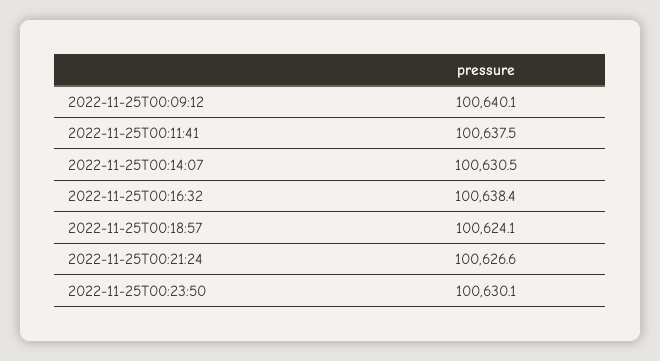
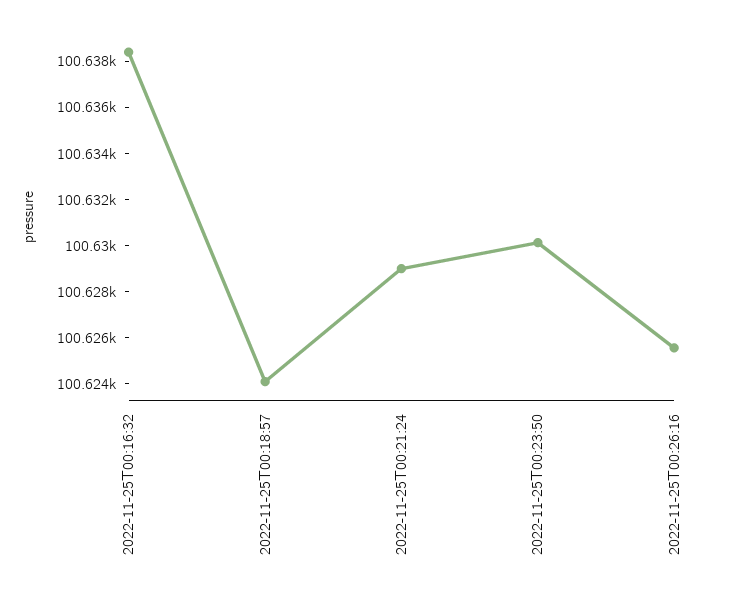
2022-11-25T00:09:12: 100640.1 -> none
2022-11-25T00:11:41: 100637.5 -> none
2022-11-25T00:14:07: 100630.5 -> none
2022-11-25T00:21:24: 100626.6 -> 100629
2022-11-25T00:26:16: none -> 100625.5

